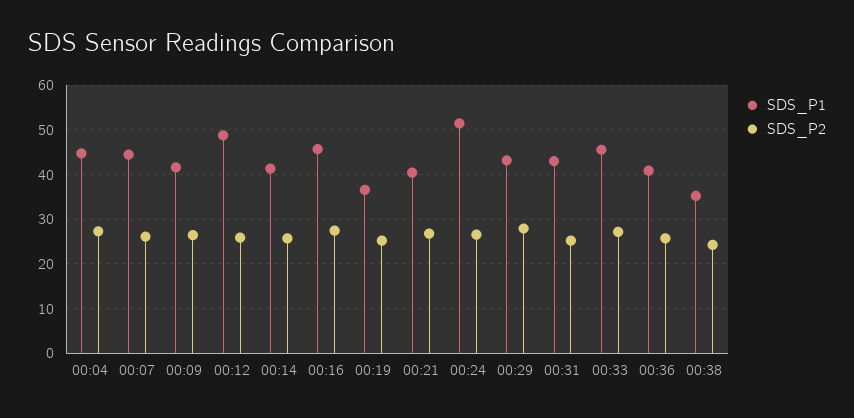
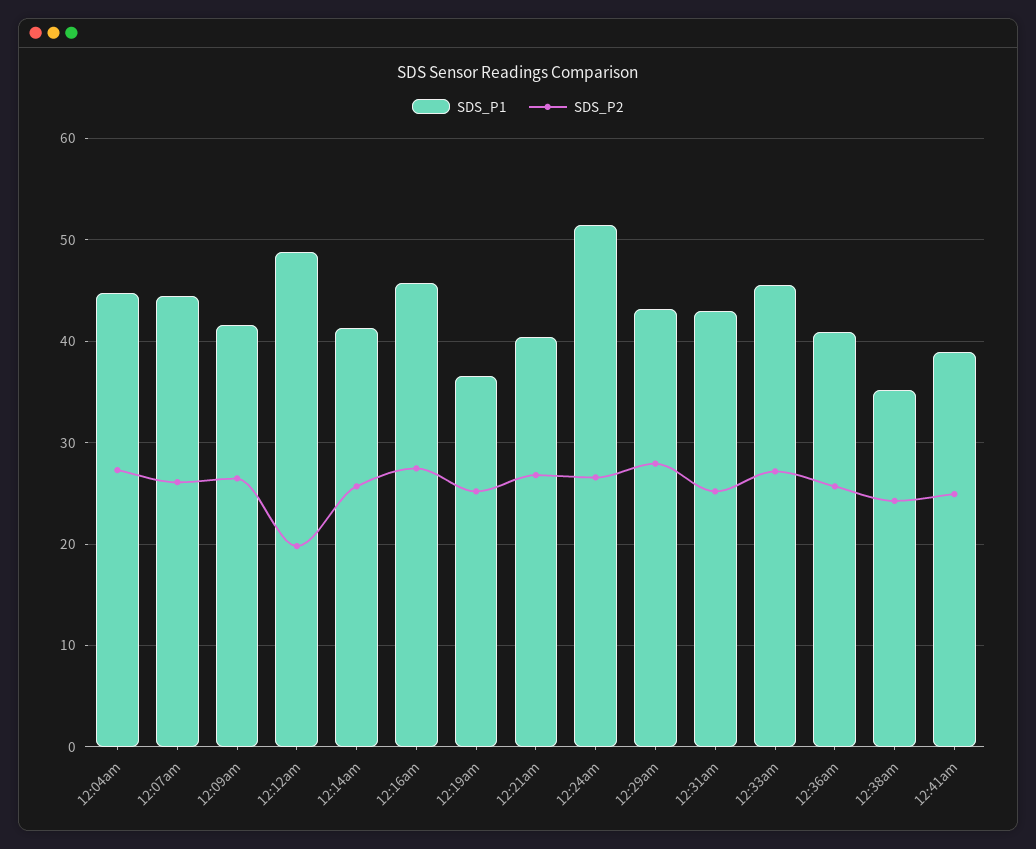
SDS_P2, 00:12: 26 -> 20
SDS_P1, 12:41am: none -> 39
SDS_P2, 12:41am: none -> 25

